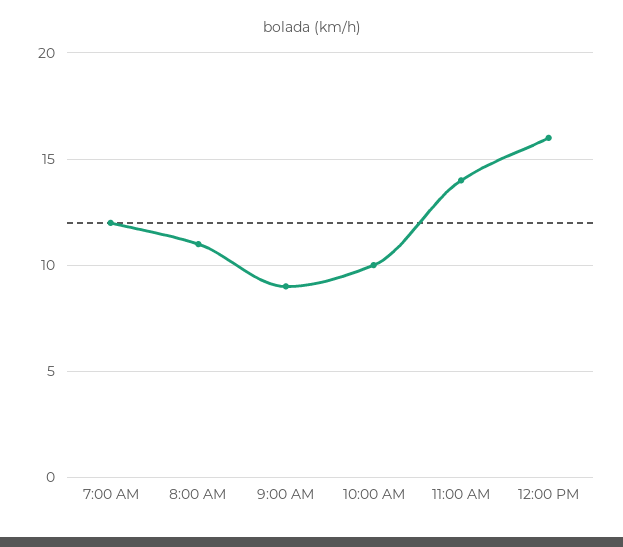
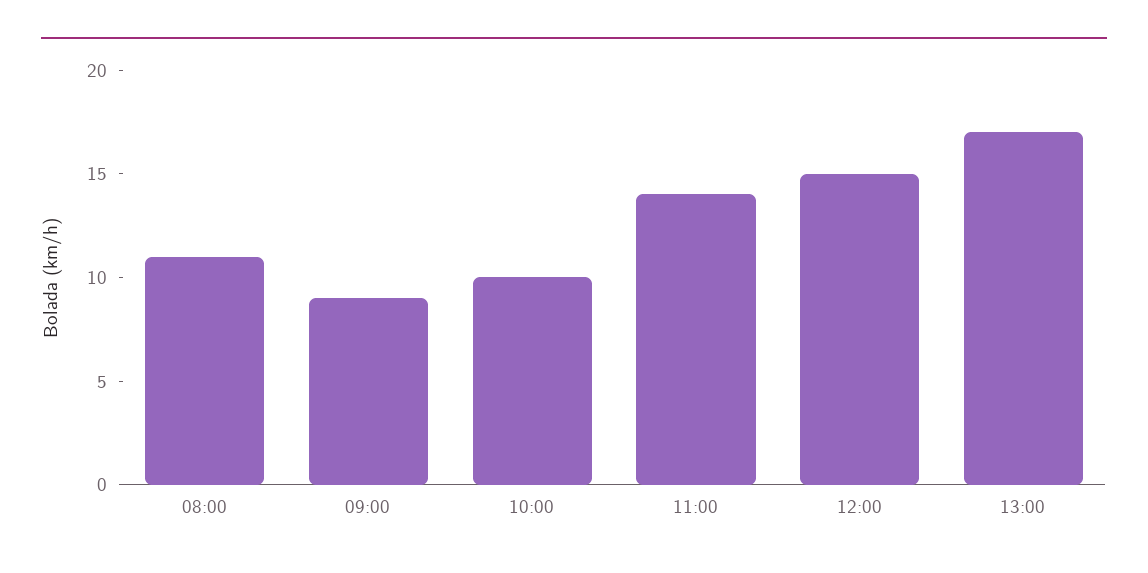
7:00 AM: 12 -> none
12:00 PM: 16 -> 15
13:00: none -> 17

